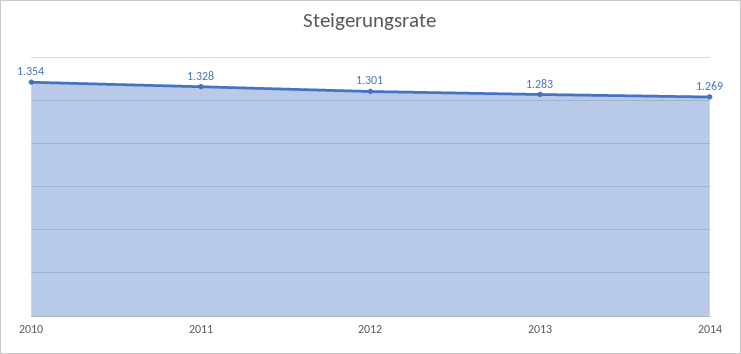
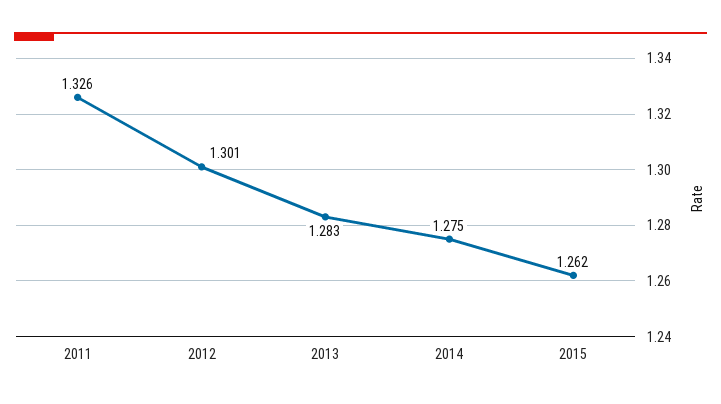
2010: 1.354 -> none
2011: 1.328 -> 1.326
2014: 1.269 -> 1.275
2015: none -> 1.262

